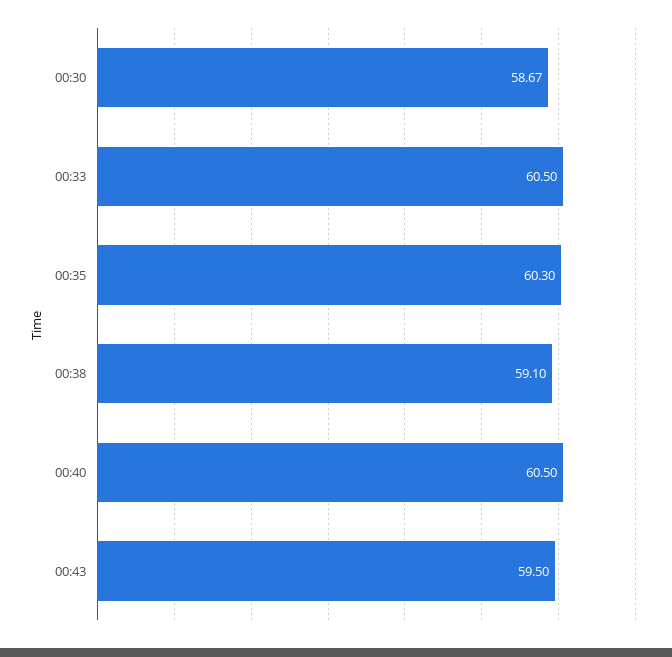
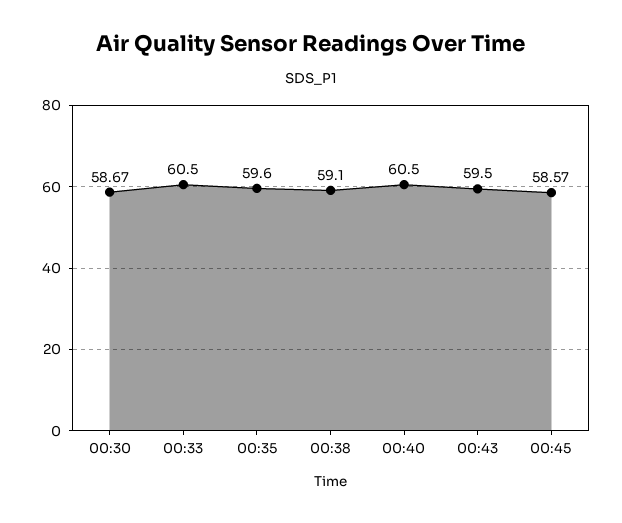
00:35: 60.3 -> 59.6
00:45: none -> 58.57

